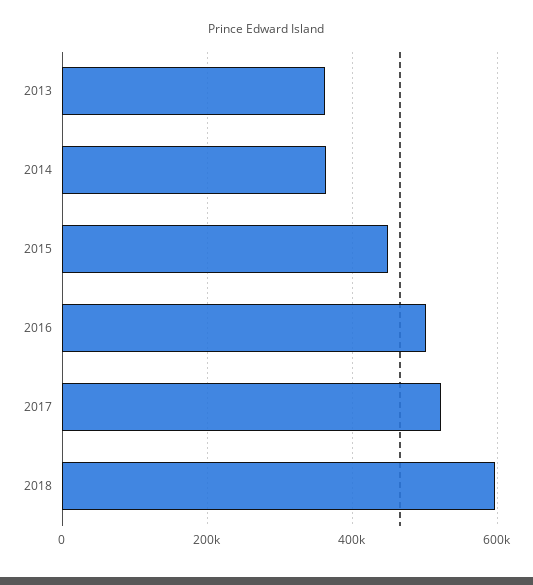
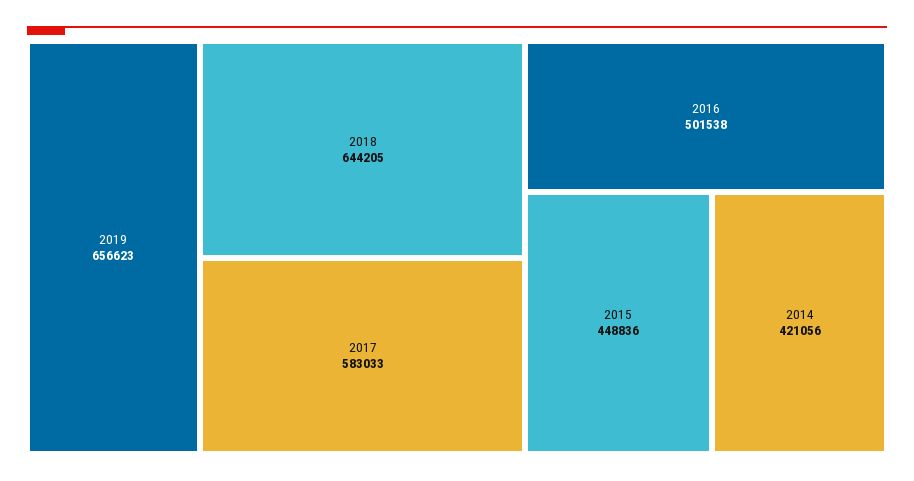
2013: 360000 -> none
2014: 360000 -> 421056
2017: 520000 -> 583033
2018: 600000 -> 644205
2019: none -> 656623

